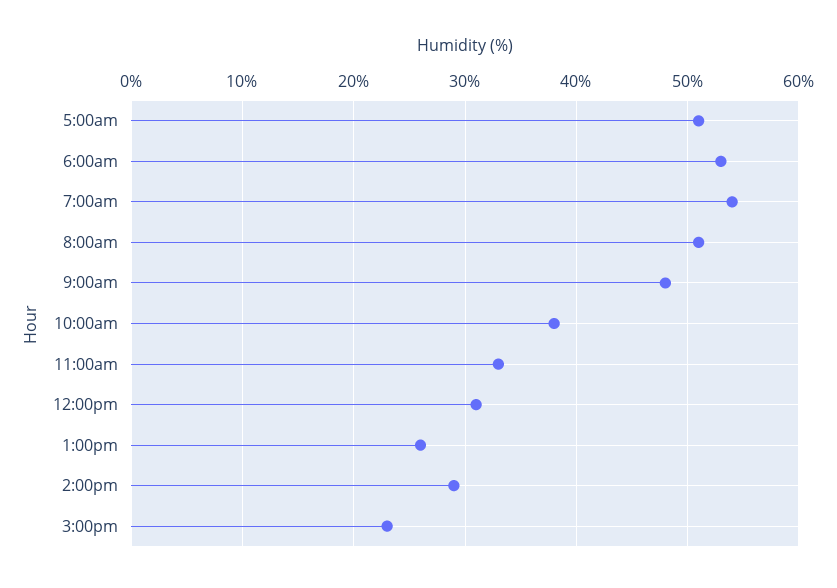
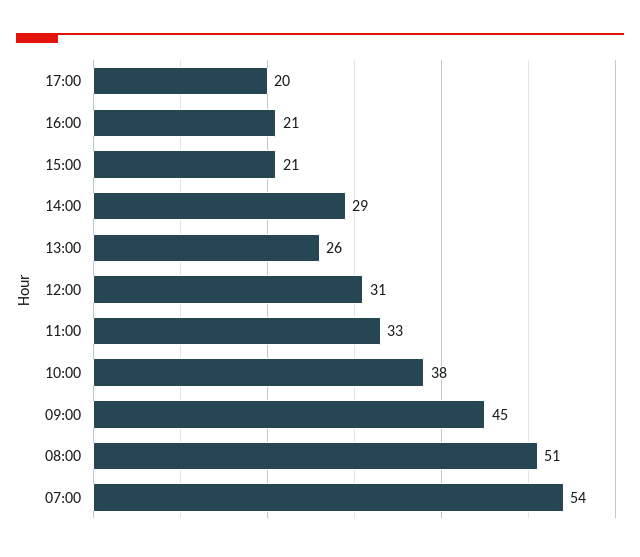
5:00am: 51 -> none
6:00am: 53 -> none
9:00am: 48 -> 45
3:00pm: 23 -> 21
17:00: none -> 20
16:00: none -> 21

